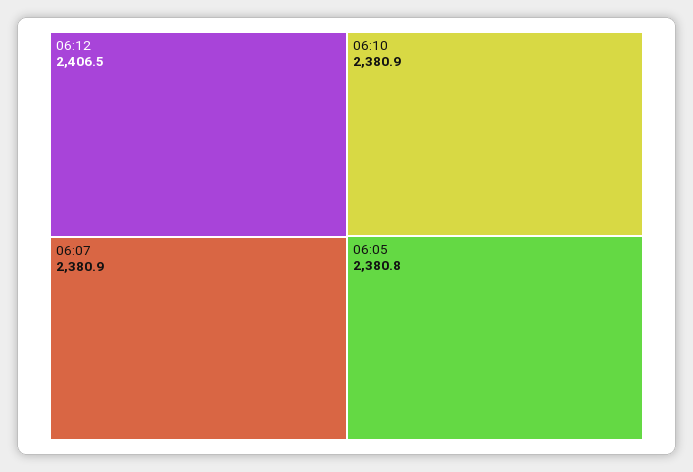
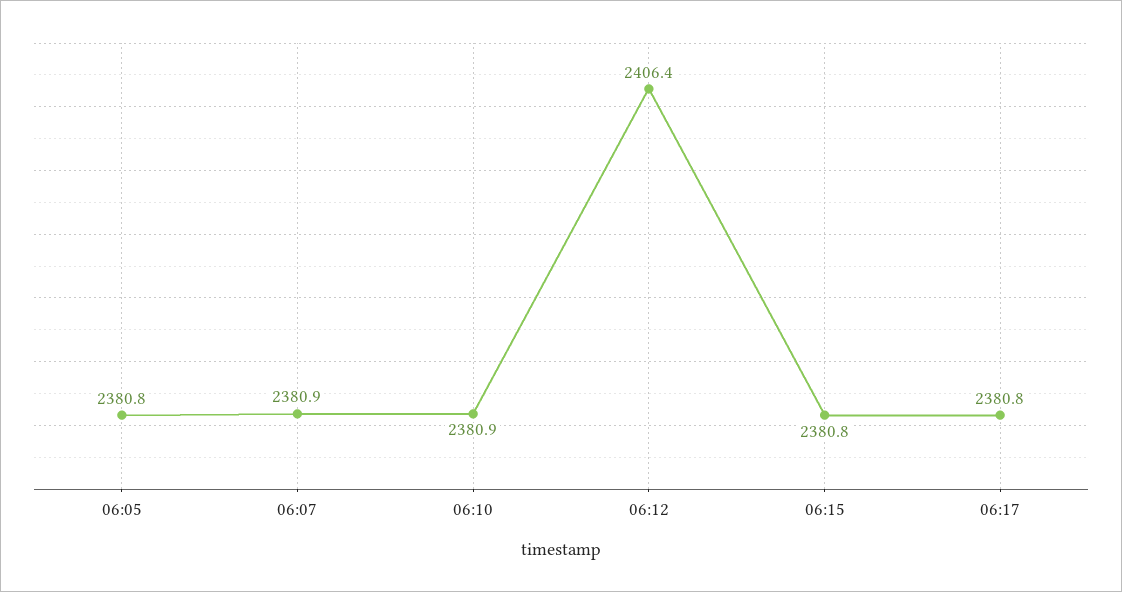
06:12: 2406.5 -> 2406.4
06:15: none -> 2380.8
06:17: none -> 2380.8

